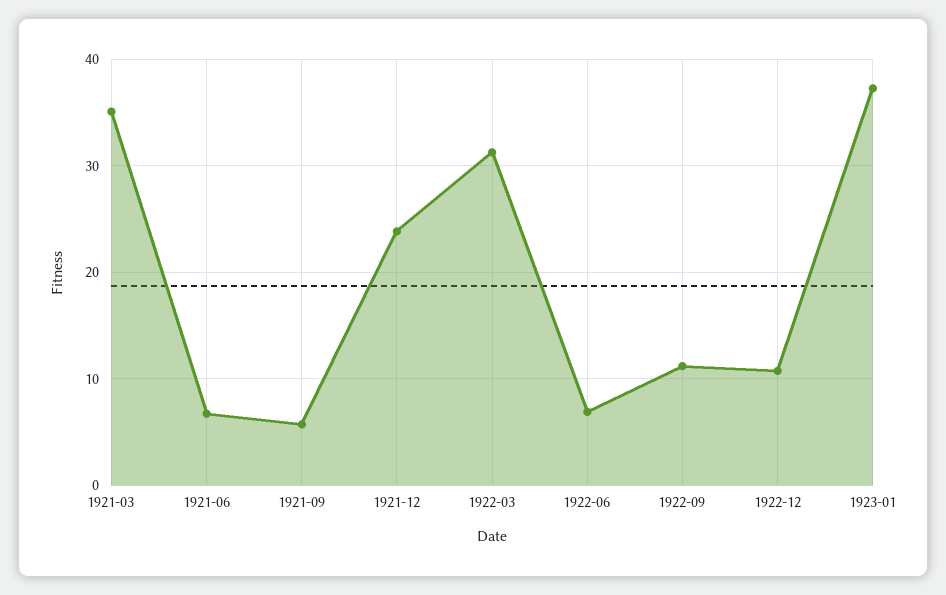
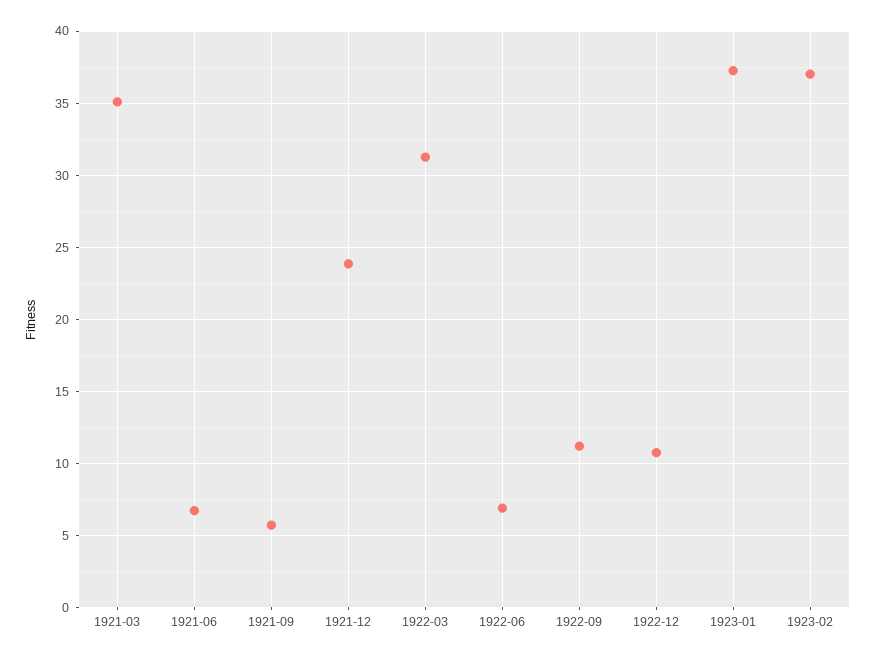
1923-02: none -> 37

